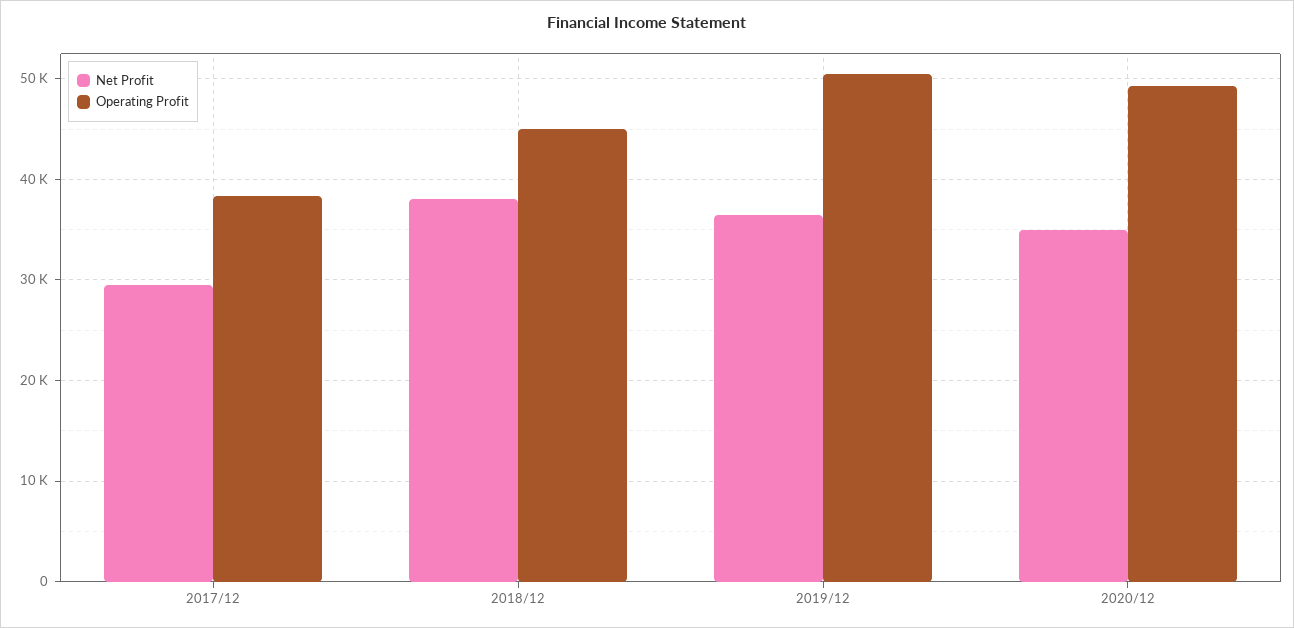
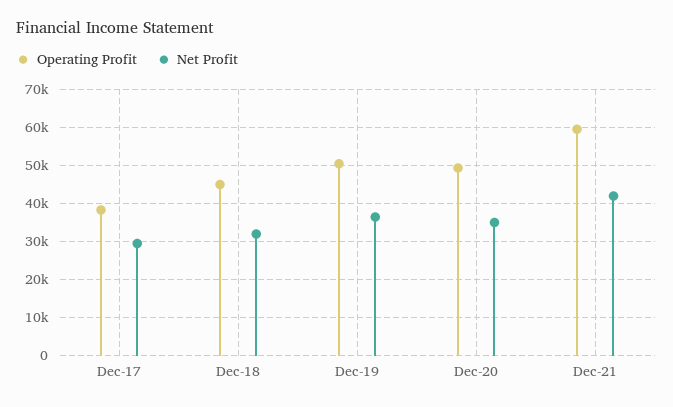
Net Profit, 2018/12: 38000 -> 32000
Operating Profit, Dec-21: none -> 60000
Net Profit, Dec-21: none -> 42000

